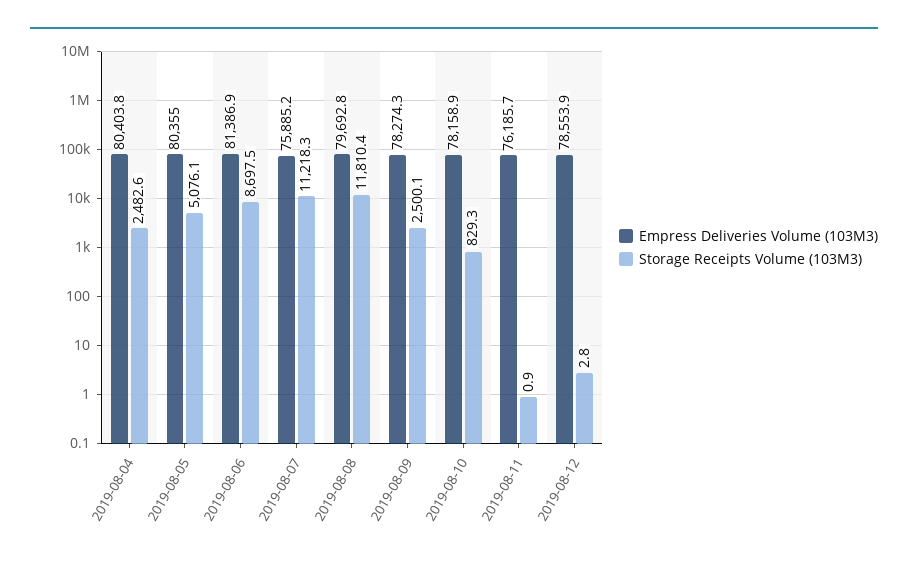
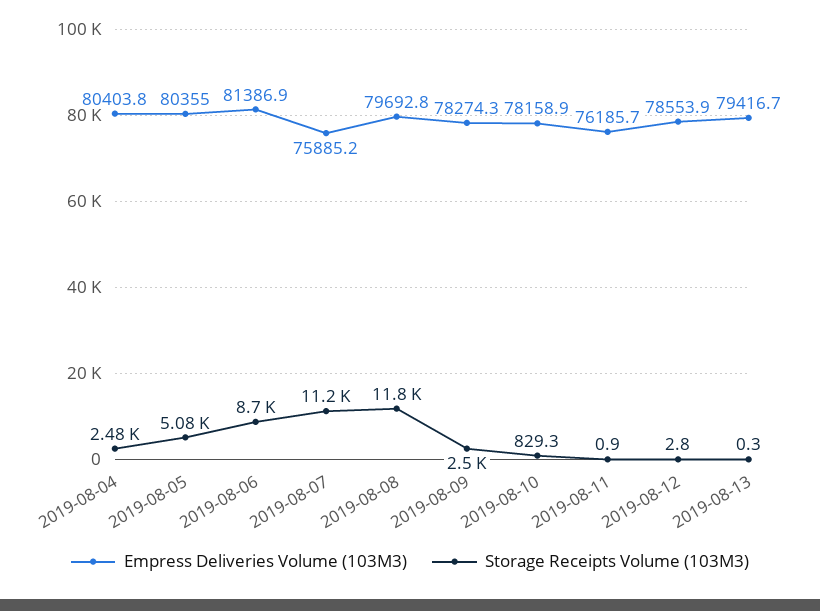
Empress Deliveries Volume (103M3), 2019-08-13: none -> 79416.7
Storage Receipts Volume (103M3), 2019-08-13: none -> 0.3

